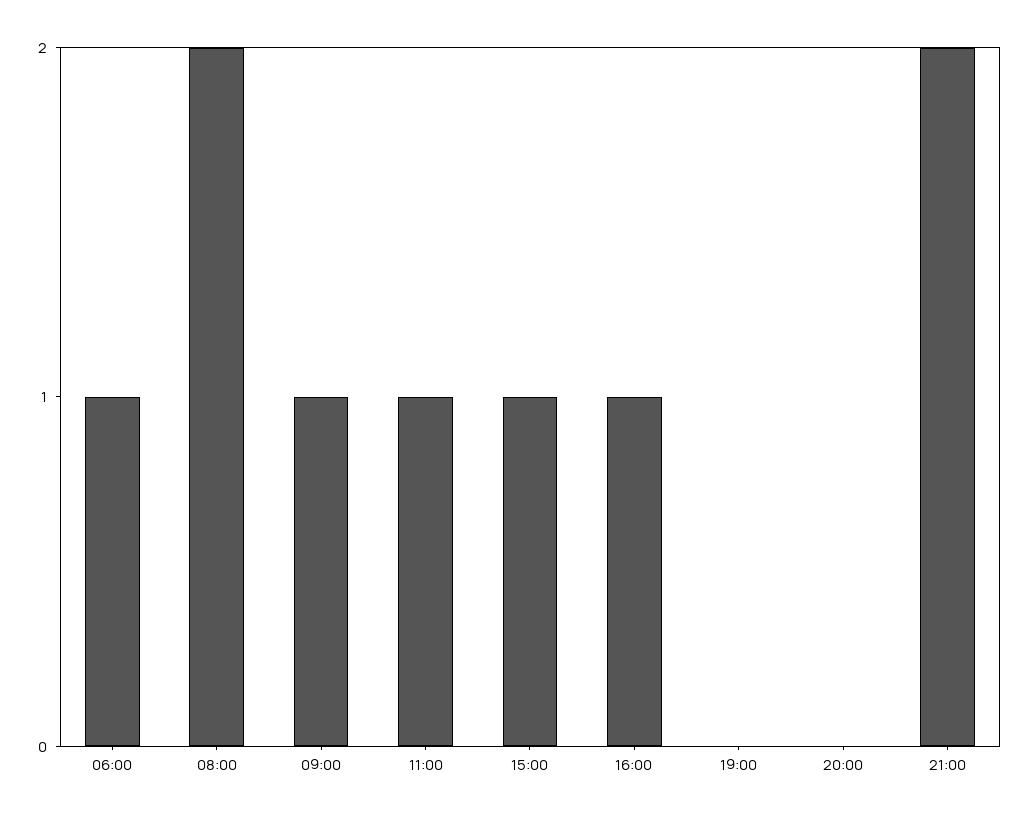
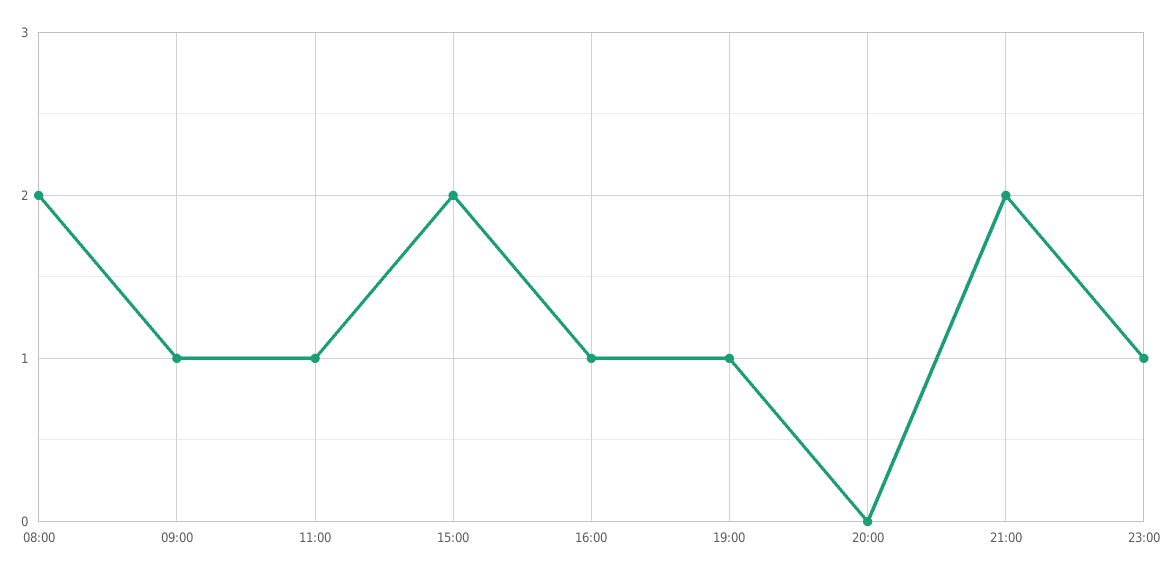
06:00: 1 -> none
15:00: 1 -> 2
19:00: 0 -> 1
23:00: none -> 1

